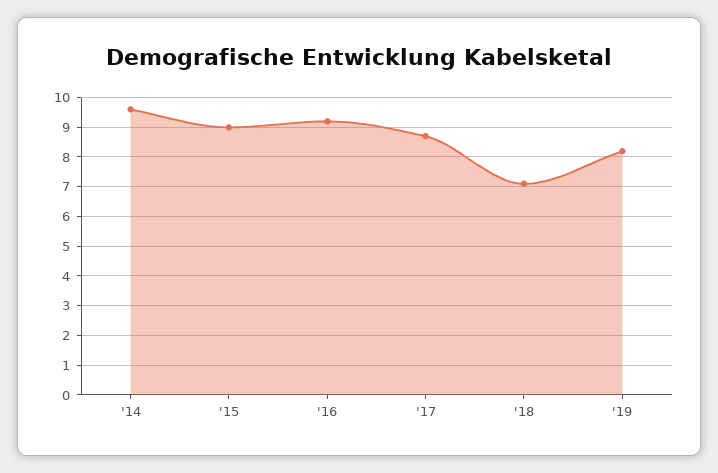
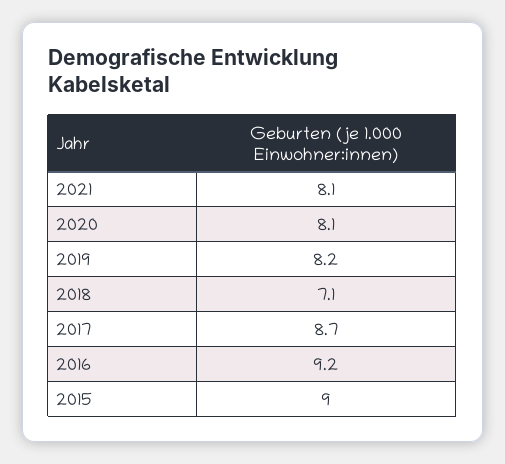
'14: 9.5 -> none
2021: none -> 8.1
2020: none -> 8.1

